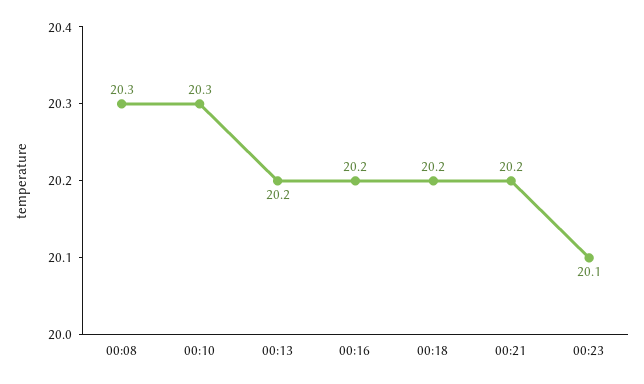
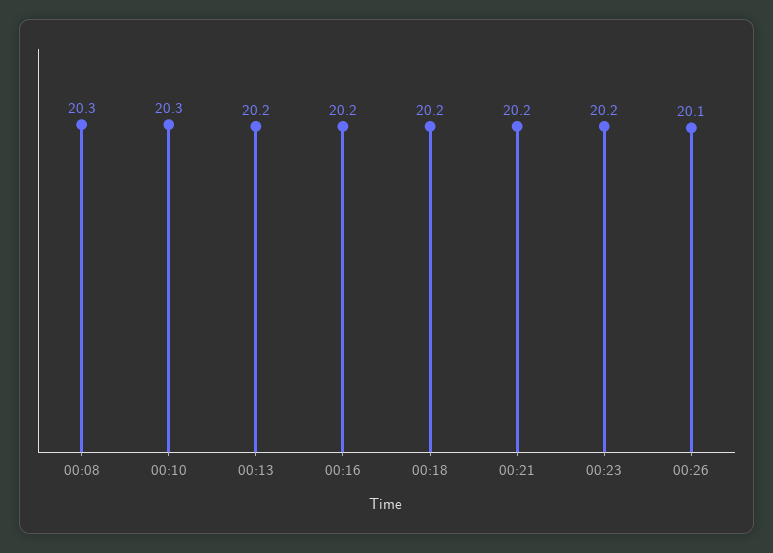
00:23: 20.1 -> 20.2
00:26: none -> 20.1

